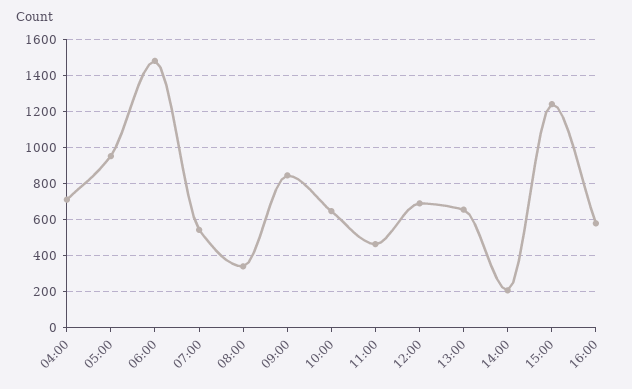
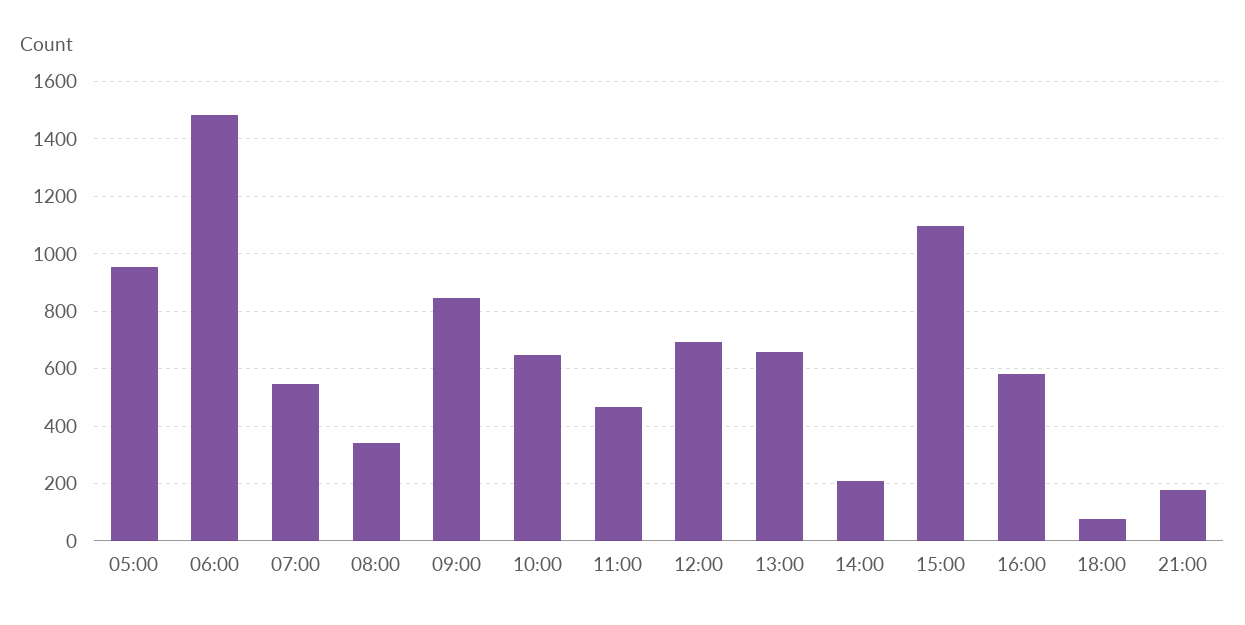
04:00: 700 -> none
15:00: 1250 -> 1100
18:00: none -> 75
21:00: none -> 175

